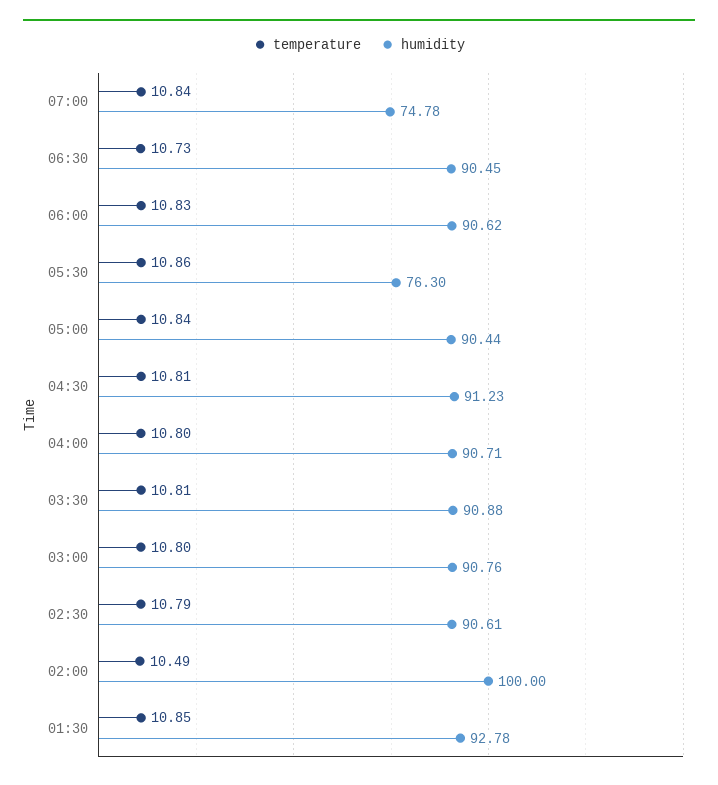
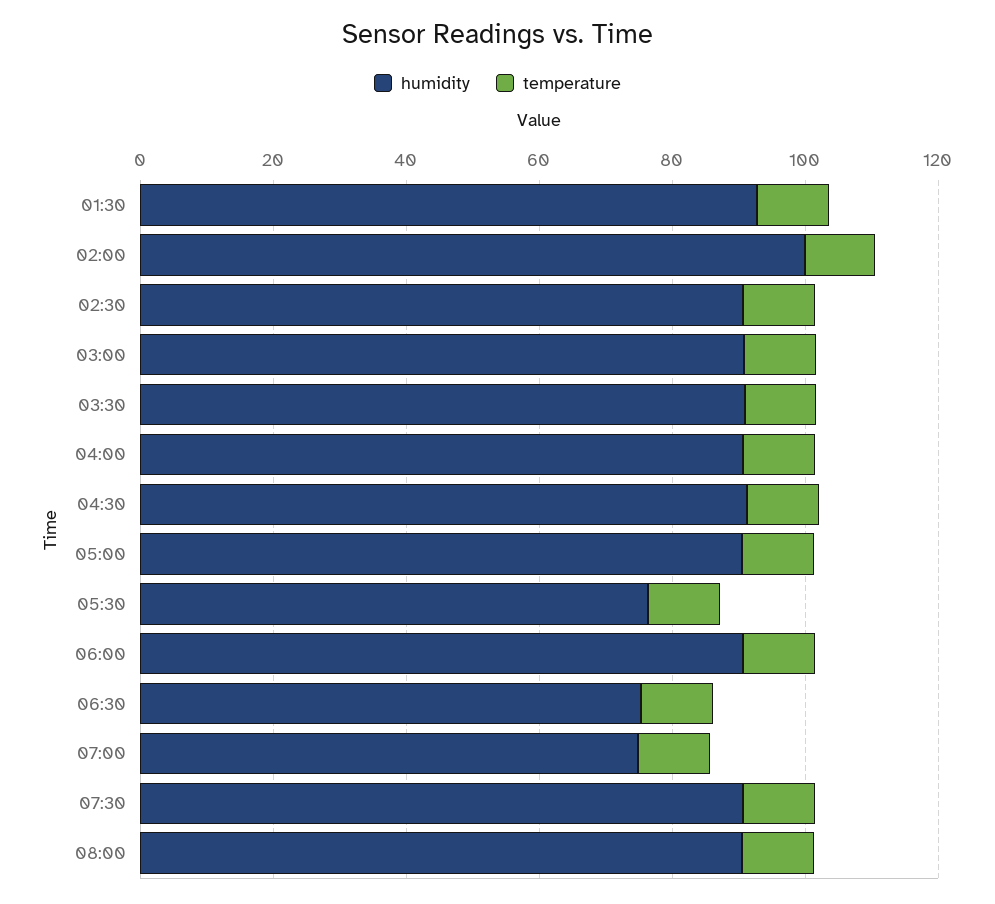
humidity, 06:30: 90.45 -> 75
humidity, 07:30: none -> 90
temperature, 07:30: none -> 10
humidity, 08:00: none -> 90
temperature, 08:00: none -> 10

